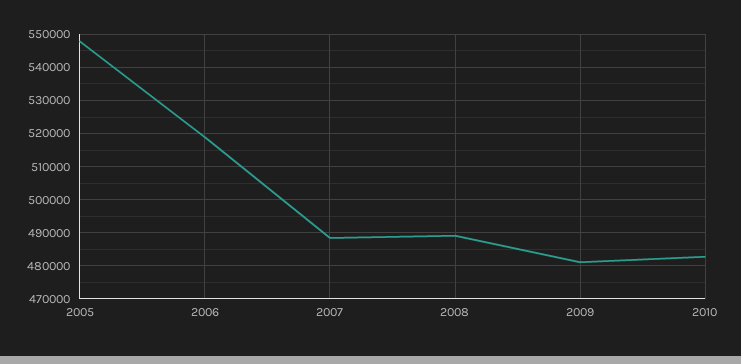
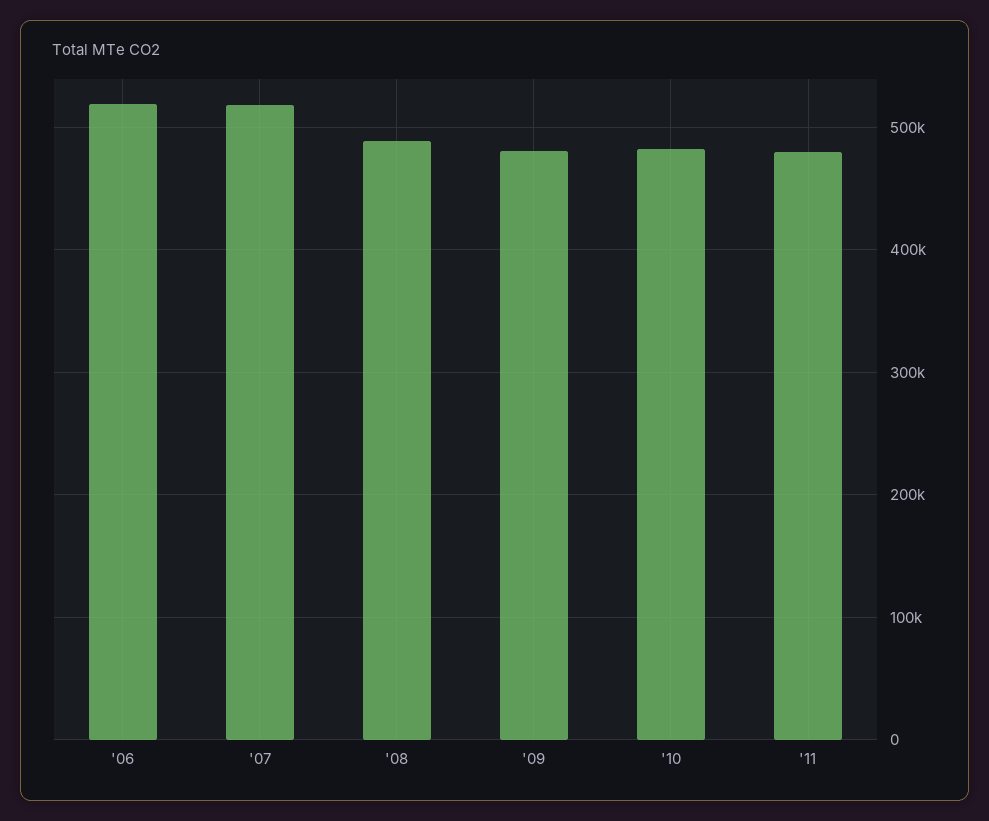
2005: 548000 -> none
2007: 488000 -> 520000
'11: none -> 480000

